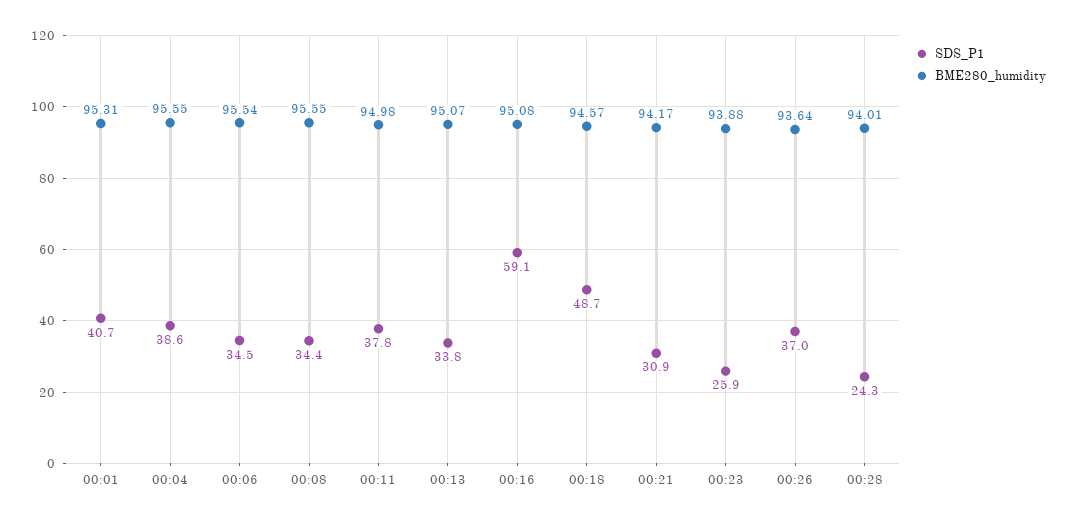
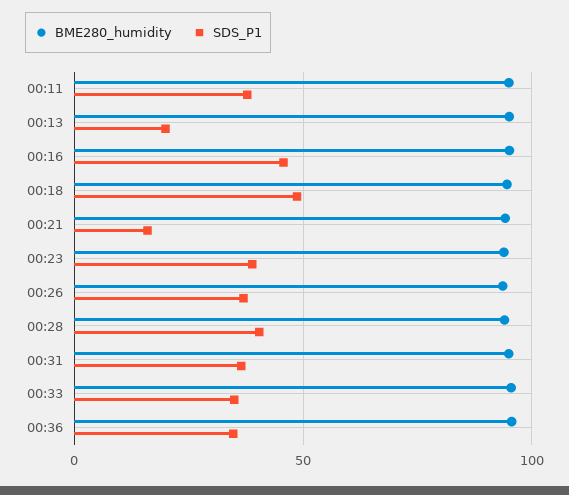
SDS_P1, 00:01: 40.7 -> none
BME280_humidity, 00:01: 95.31 -> none
SDS_P1, 00:04: 38.6 -> none
BME280_humidity, 00:04: 95.55 -> none
SDS_P1, 00:06: 34.5 -> none
BME280_humidity, 00:06: 95.54 -> none
SDS_P1, 00:08: 34.4 -> none
BME280_humidity, 00:08: 95.55 -> none
SDS_P1, 00:13: 33.8 -> 20
SDS_P1, 00:16: 59.1 -> 45
SDS_P1, 00:21: 30.9 -> 15
SDS_P1, 00:23: 25.9 -> 40
SDS_P1, 00:28: 24.3 -> 40
BME280_humidity, 00:31: none -> 95
SDS_P1, 00:31: none -> 35
BME280_humidity, 00:33: none -> 95
SDS_P1, 00:33: none -> 35
BME280_humidity, 00:36: none -> 95
SDS_P1, 00:36: none -> 35

